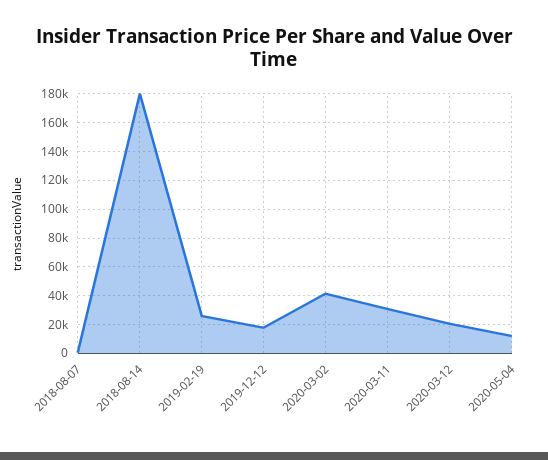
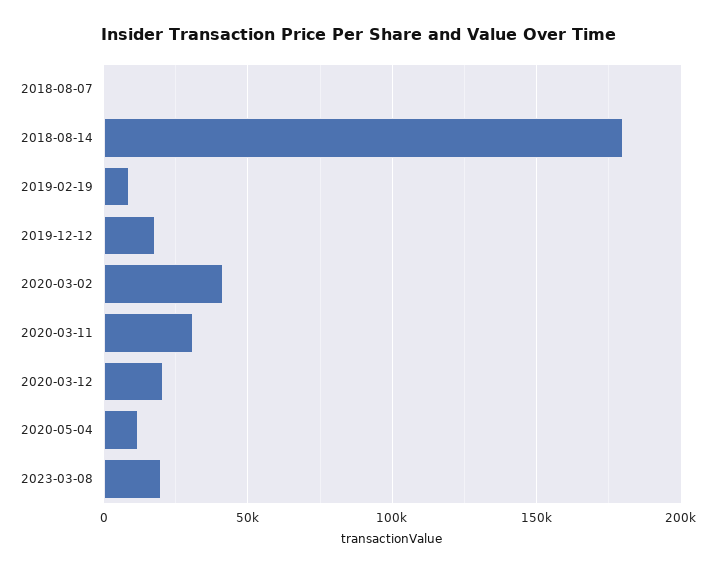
2019-02-19: 25000 -> 10000
2023-03-08: none -> 20000

